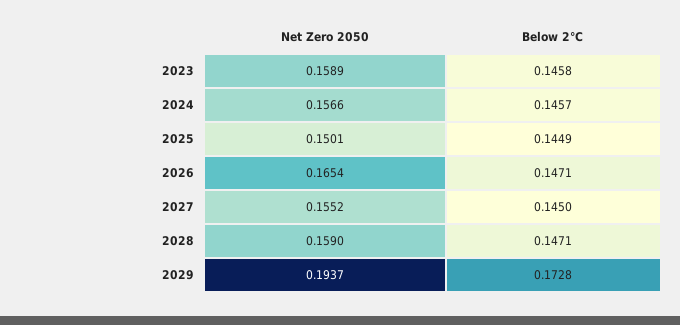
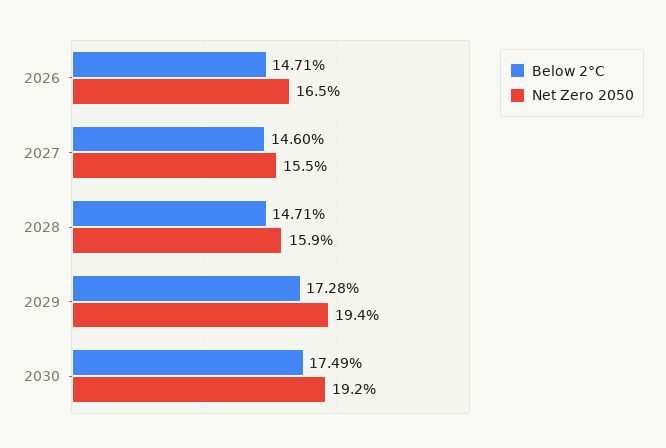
Net Zero 2050, 2023: 0.1589 -> none
Below 2°C, 2023: 0.1458 -> none
Net Zero 2050, 2024: 0.1566 -> none
Below 2°C, 2024: 0.1457 -> none
Net Zero 2050, 2025: 0.1501 -> none
Below 2°C, 2025: 0.1449 -> none
Below 2°C, 2027: 0.145 -> 0.146
Below 2°C, 2030: none -> 0.1749
Net Zero 2050, 2030: none -> 0.192

